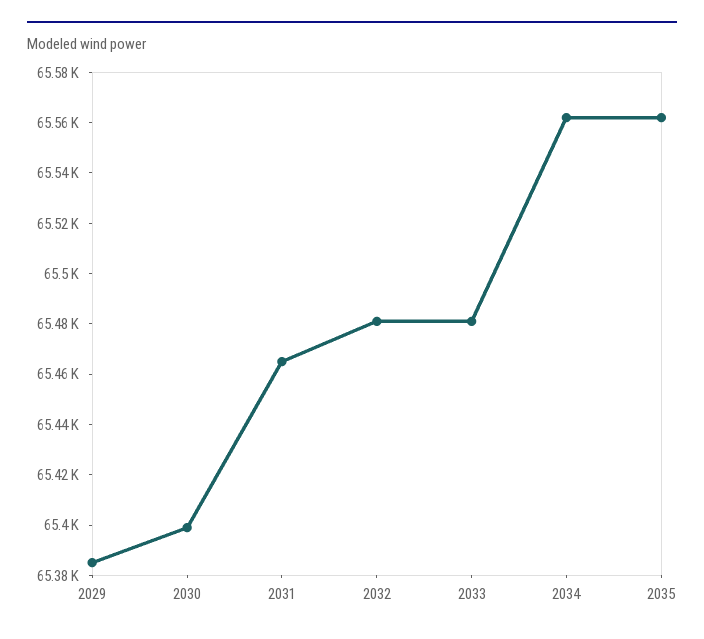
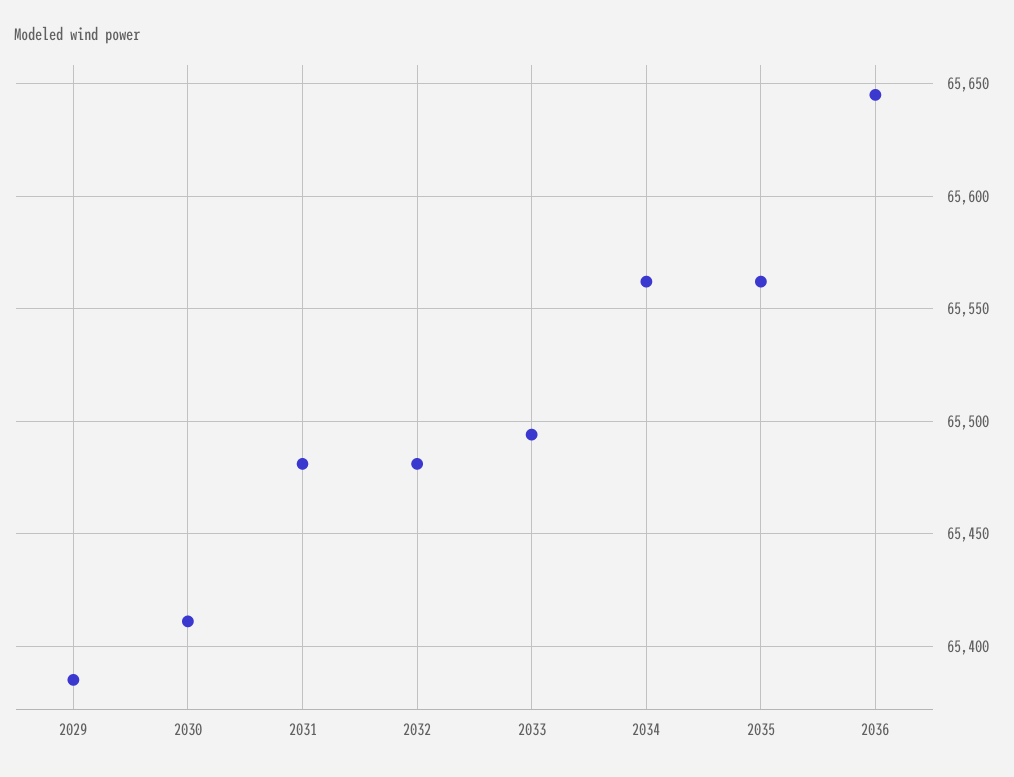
2030: 65400 -> 65410
2031: 65465 -> 65480
2033: 65480 -> 65495
2036: none -> 65645

